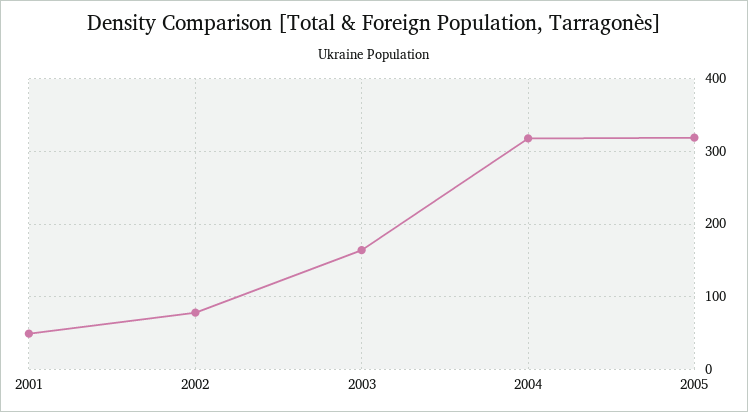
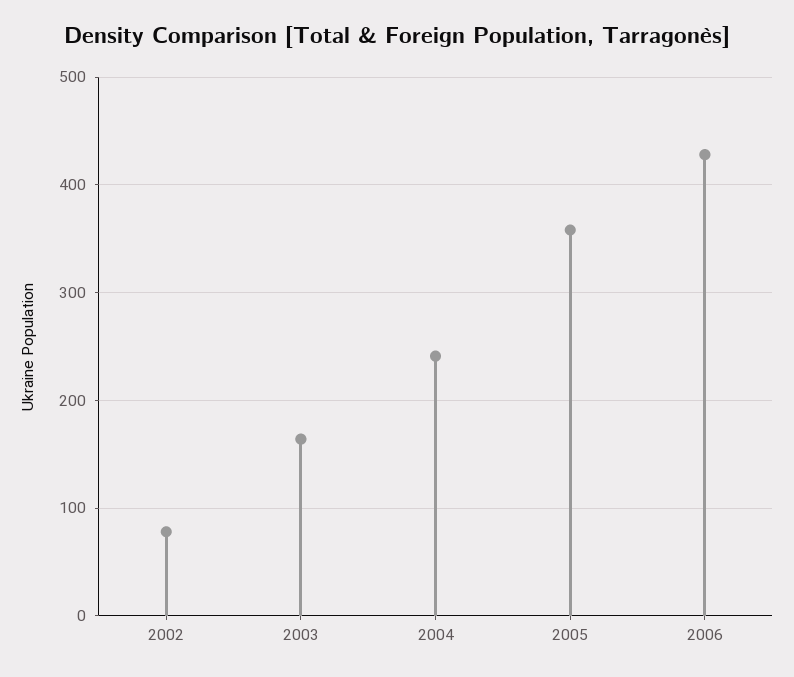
2001: 50 -> none
2004: 320 -> 240
2005: 320 -> 360
2006: none -> 430

